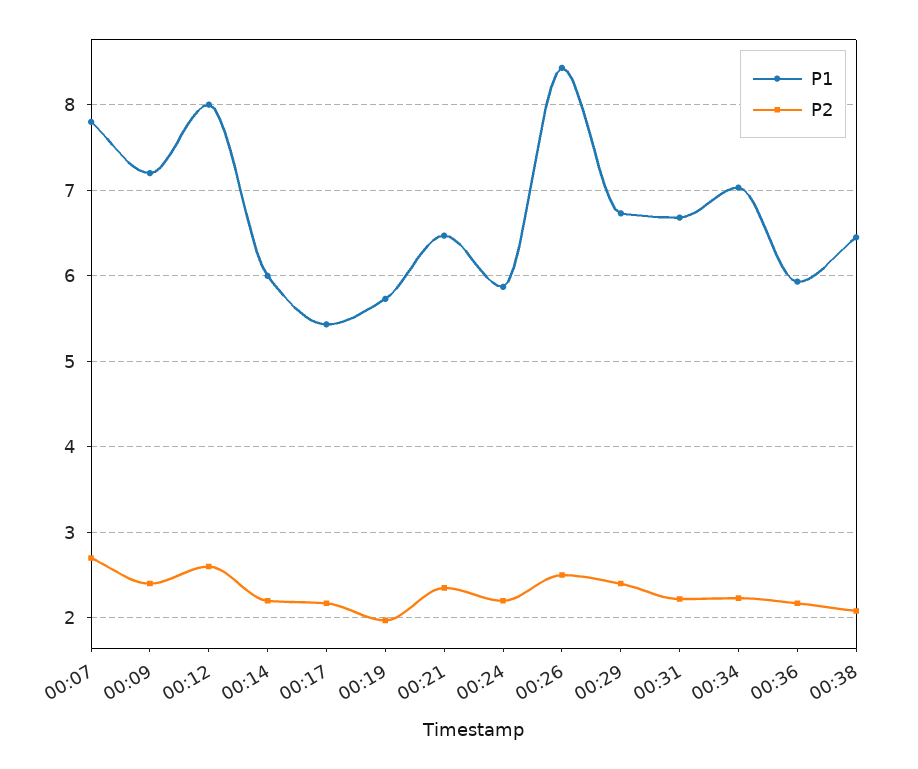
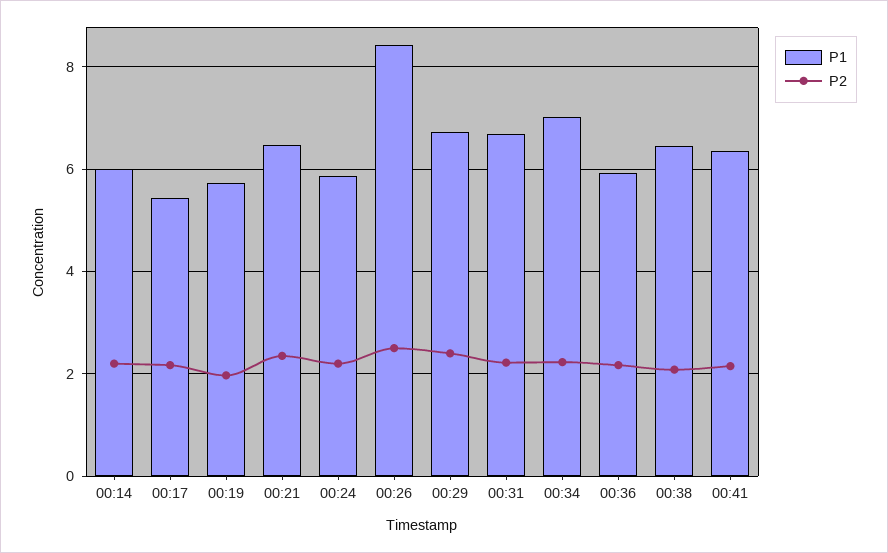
P1, 00:07: 7.8 -> none
P2, 00:07: 2.7 -> none
P1, 00:09: 7.2 -> none
P2, 00:09: 2.4 -> none
P1, 00:12: 8 -> none
P2, 00:12: 2.6 -> none
P1, 00:41: none -> 6.4
P2, 00:41: none -> 2.2

